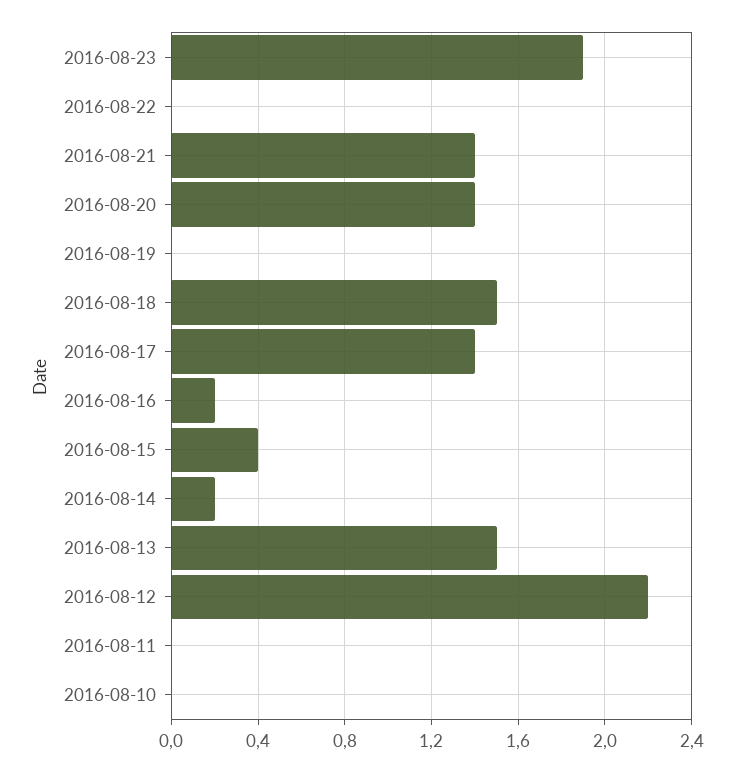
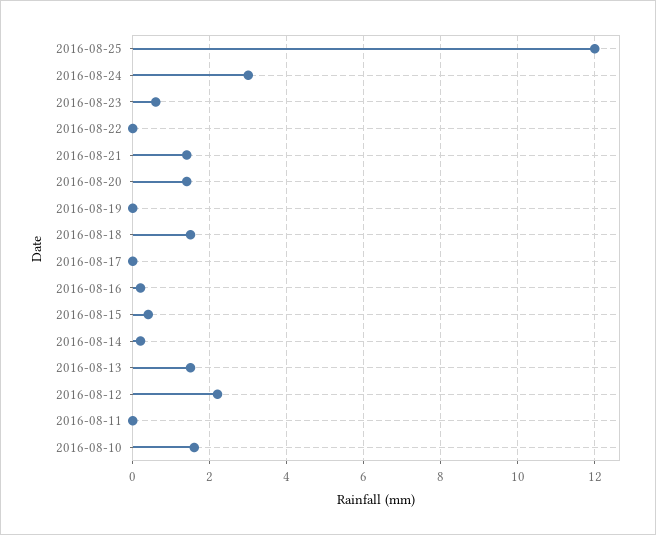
2016-08-23: 1.9 -> 0.5
2016-08-17: 1.4 -> 0
2016-08-10: 0 -> 1.5
2016-08-25: none -> 12
2016-08-24: none -> 3

